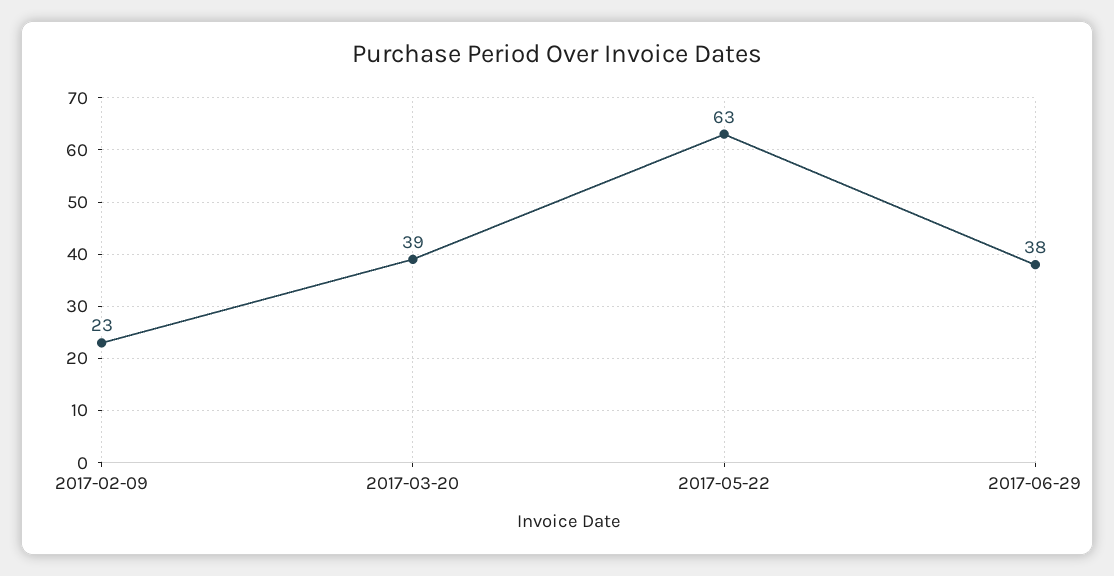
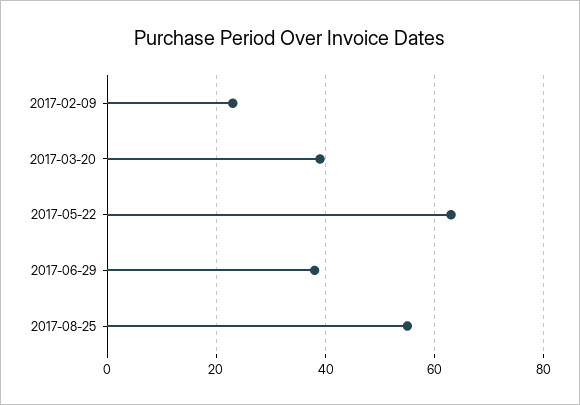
2017-08-25: none -> 55

